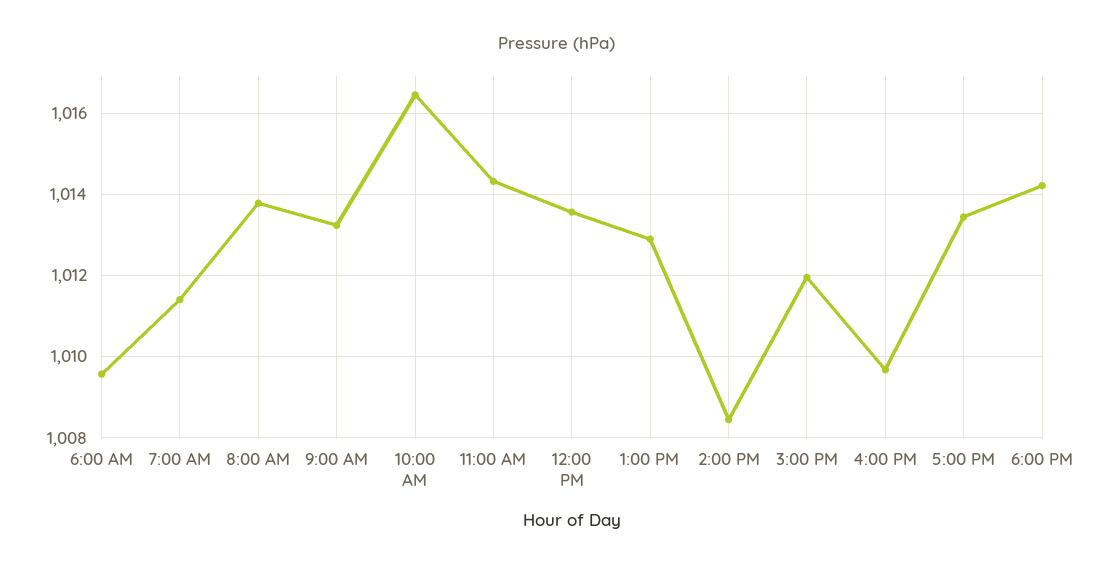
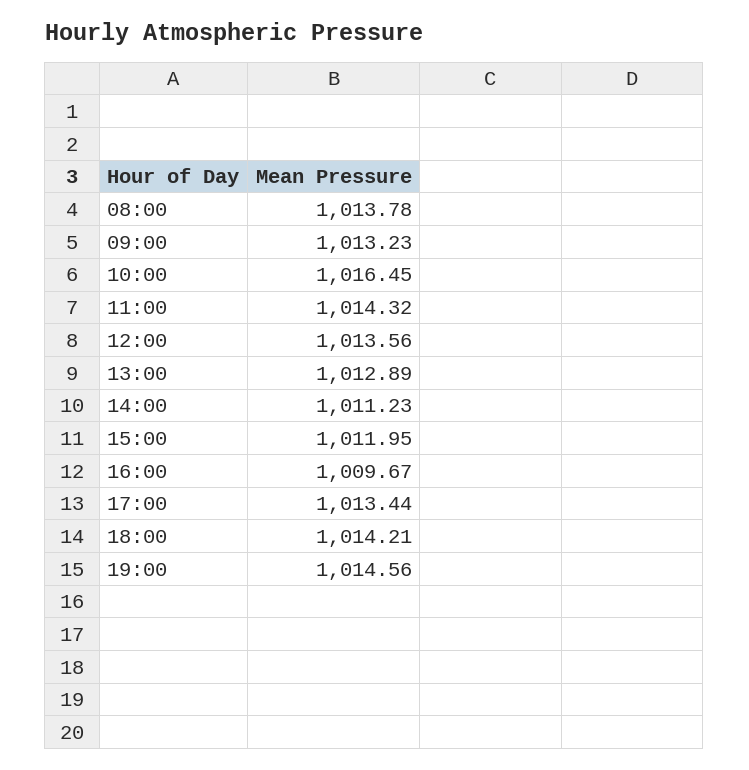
6:00 AM: 1009.6 -> none
7:00 AM: 1011.4 -> none
2:00 PM: 1008.4 -> 1011.23
19:00: none -> 1014.56

